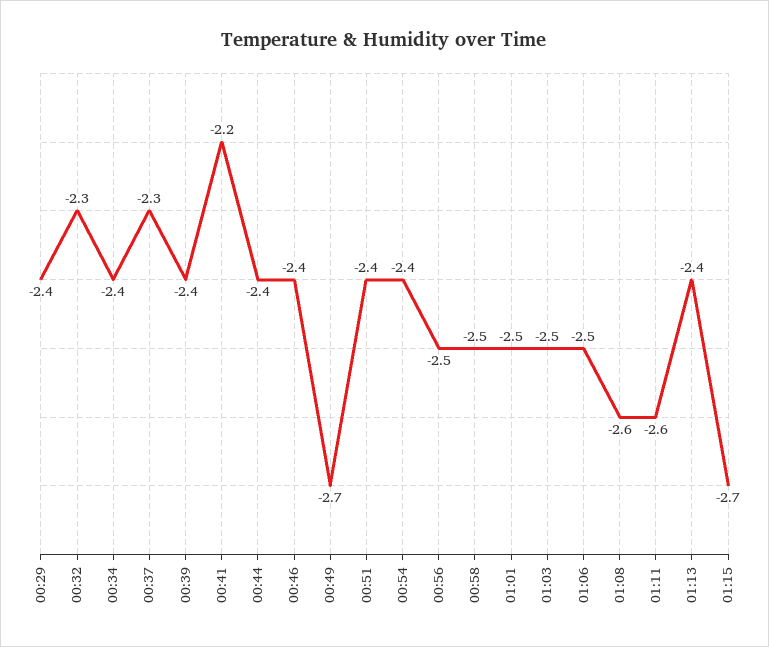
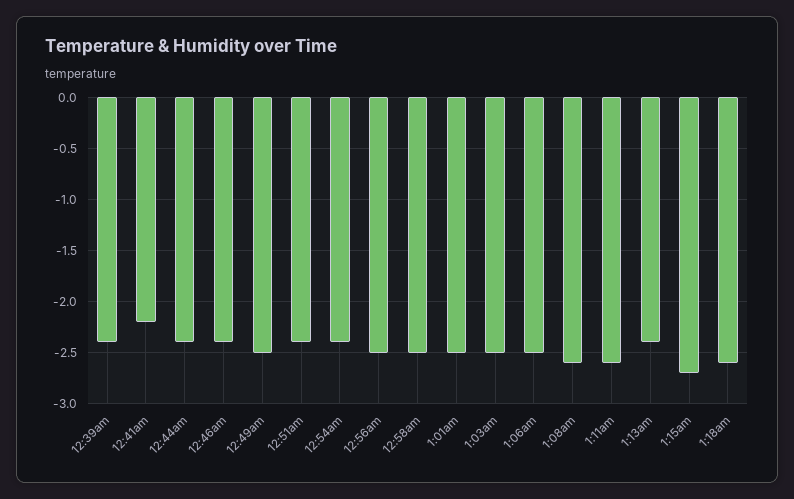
00:29: -2.4 -> none
00:32: -2.3 -> none
00:34: -2.4 -> none
00:37: -2.3 -> none
00:49: -2.7 -> -2.5
1:18am: none -> -2.6

